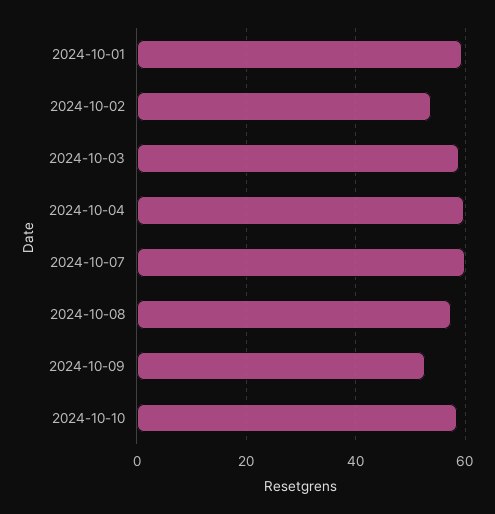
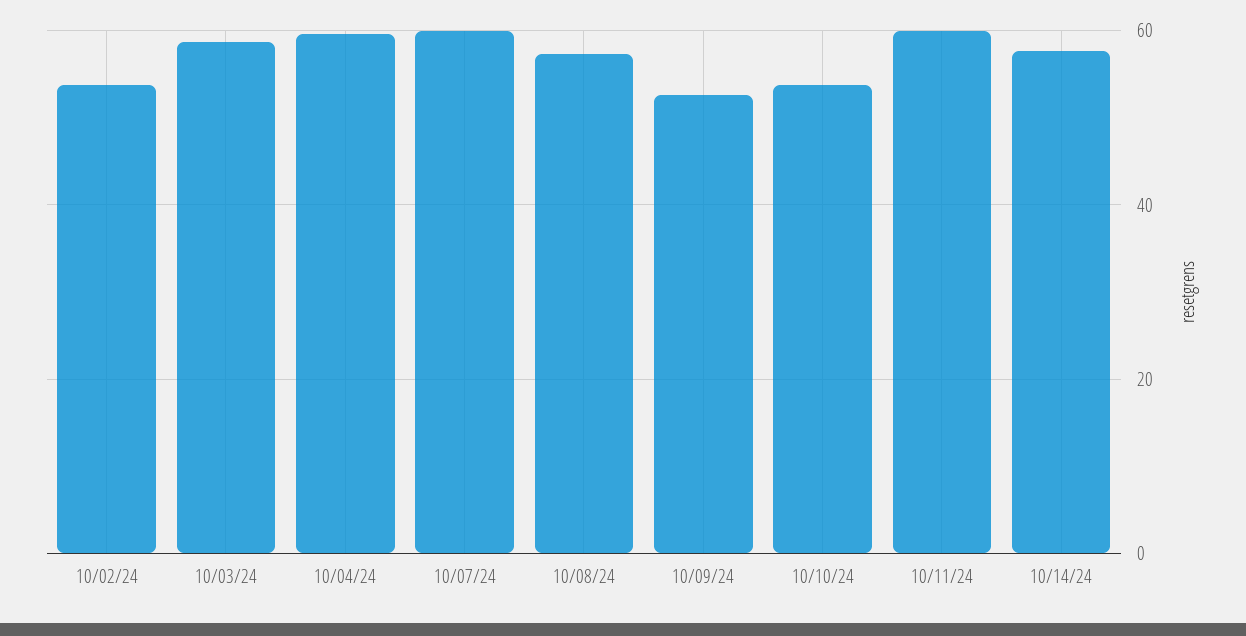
2024-10-01: 60 -> none
2024-10-10: 58 -> 54
10/11/24: none -> 60
10/14/24: none -> 58

